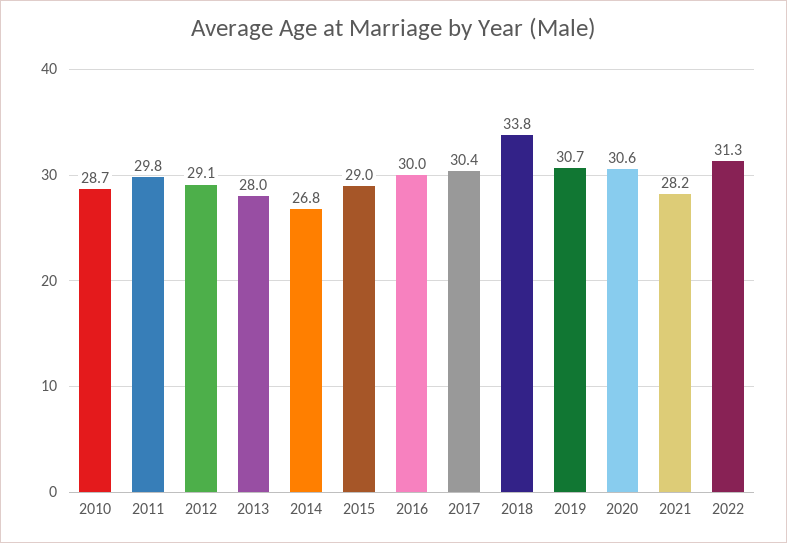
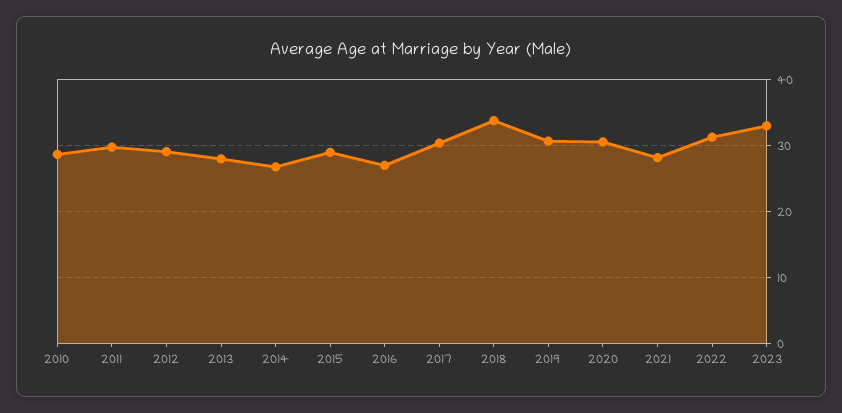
2016: 30 -> 27
2023: none -> 33

